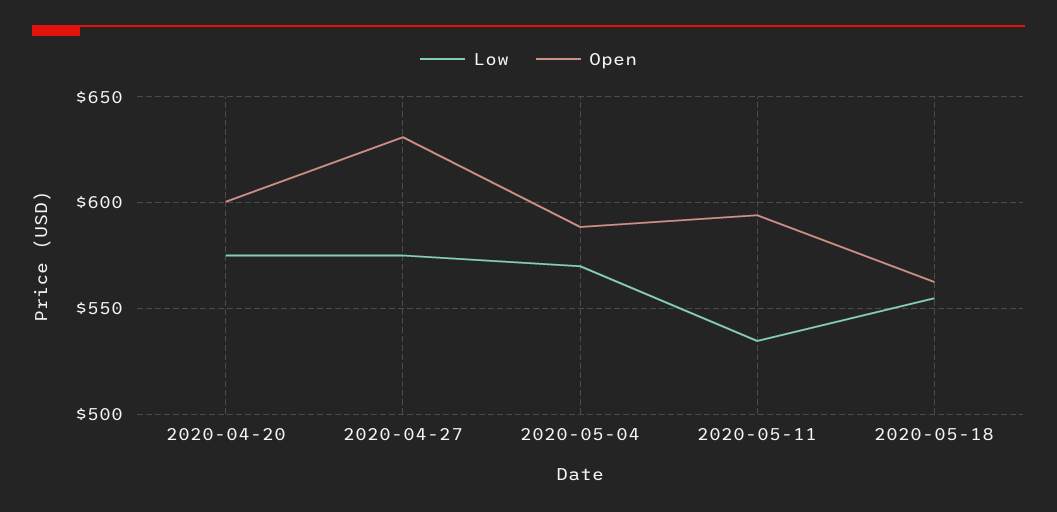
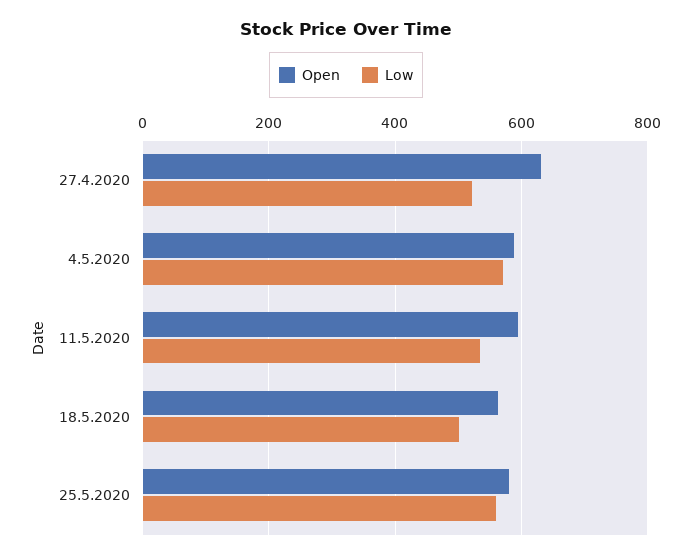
Low, 2020-04-20: 575 -> none
Open, 2020-04-20: 600 -> none
Low, 2020-04-27: 575 -> 520
Low, 2020-05-18: 555 -> 500
Open, 25.5.2020: none -> 580
Low, 25.5.2020: none -> 560

